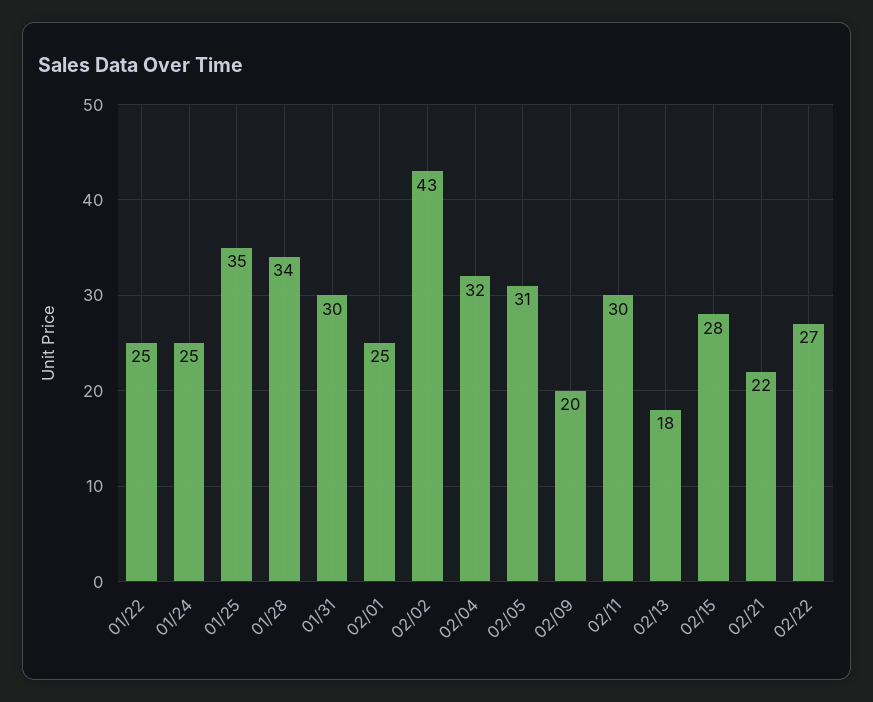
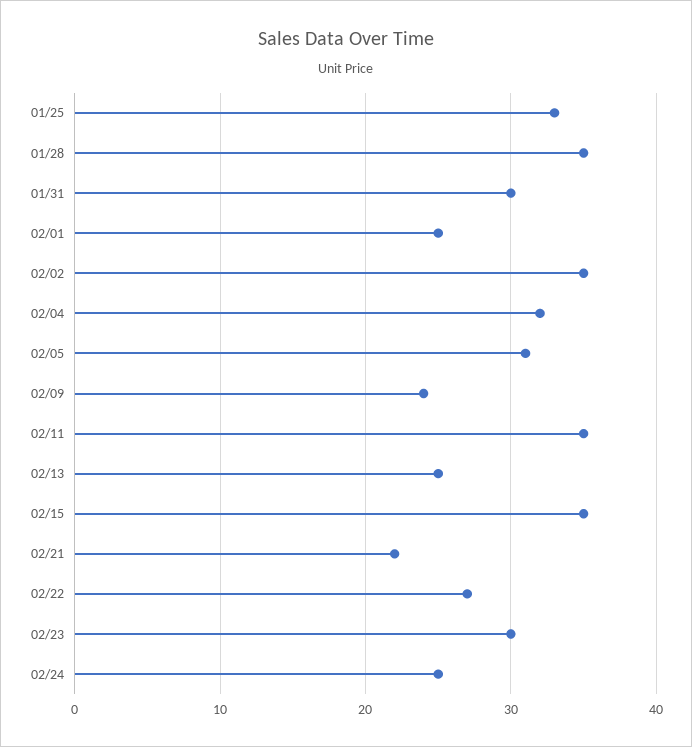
01/22: 25 -> none
01/24: 25 -> none
01/25: 35 -> 33
01/28: 34 -> 35
02/02: 43 -> 35
02/09: 20 -> 24
02/11: 30 -> 35
02/13: 18 -> 25
02/15: 28 -> 35
02/23: none -> 30
02/24: none -> 25

